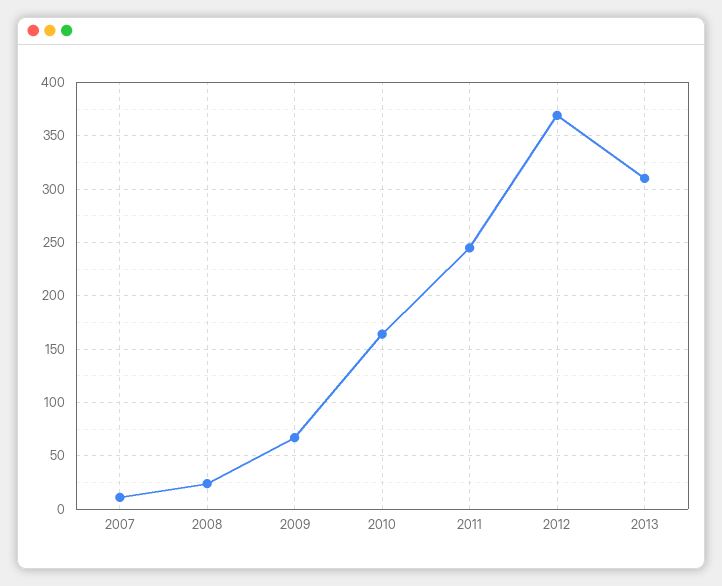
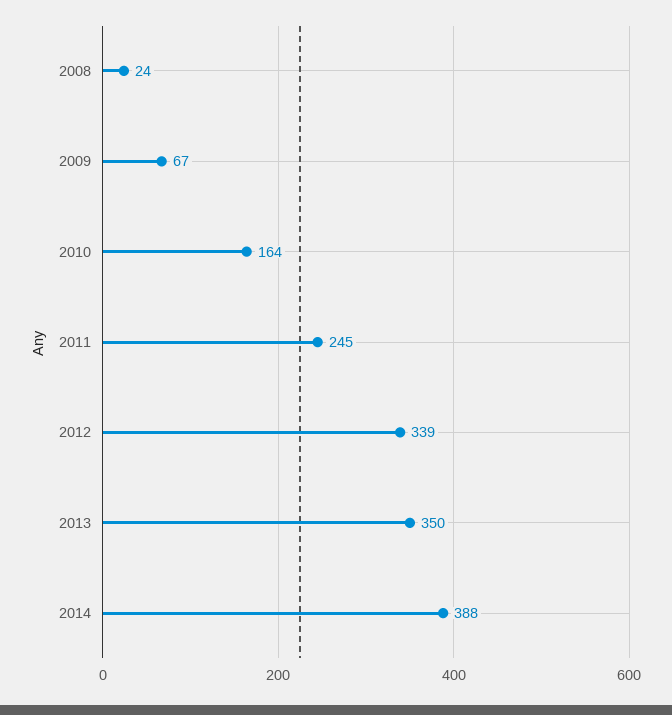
2007: 10 -> none
2012: 370 -> 339
2013: 310 -> 350
2014: none -> 388

